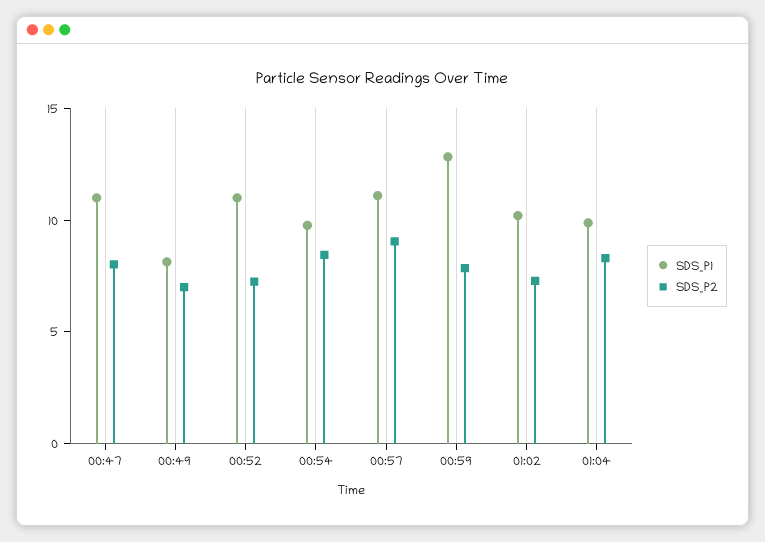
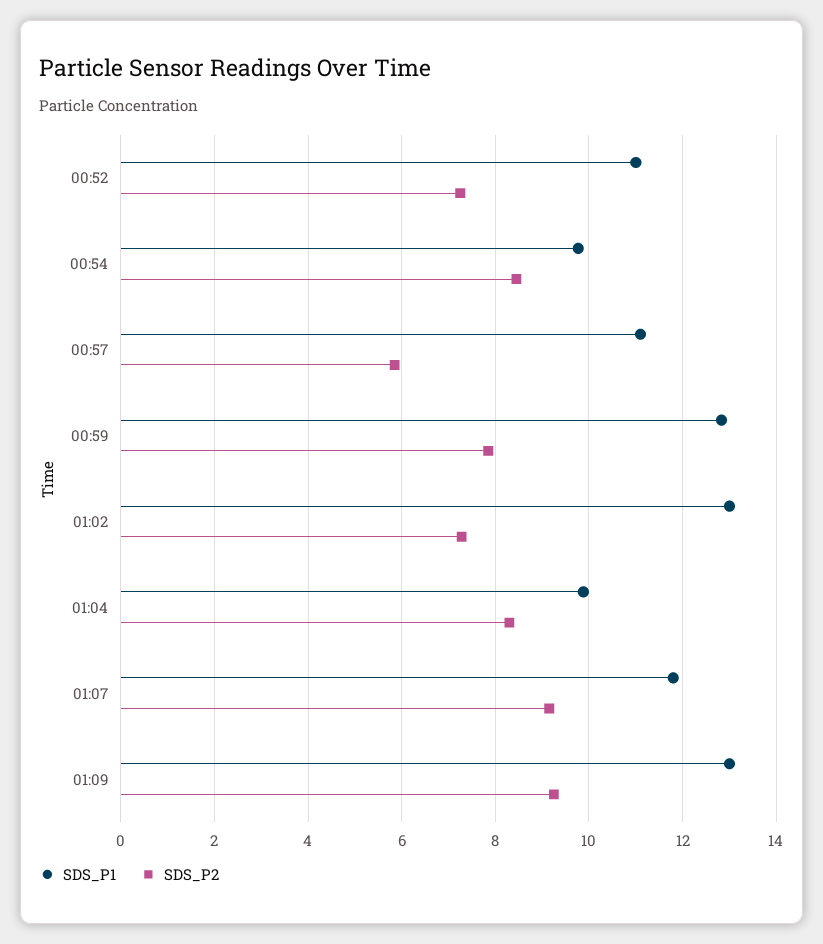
SDS_P1, 00:47: 11 -> none
SDS_P2, 00:47: 8 -> none
SDS_P1, 00:49: 8 -> none
SDS_P2, 00:49: 7 -> none
SDS_P2, 00:57: 9 -> 5.8
SDS_P1, 01:02: 10 -> 13
SDS_P1, 01:07: none -> 11.8
SDS_P2, 01:07: none -> 9.2
SDS_P1, 01:09: none -> 13
SDS_P2, 01:09: none -> 9.2

